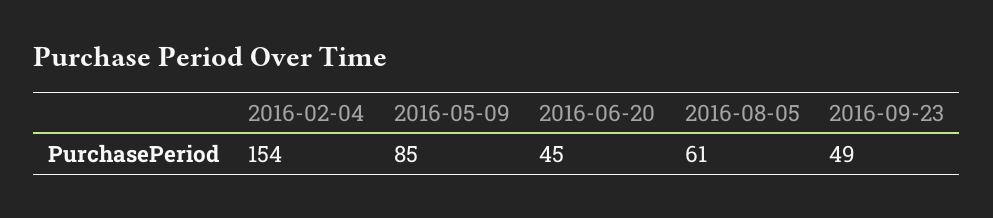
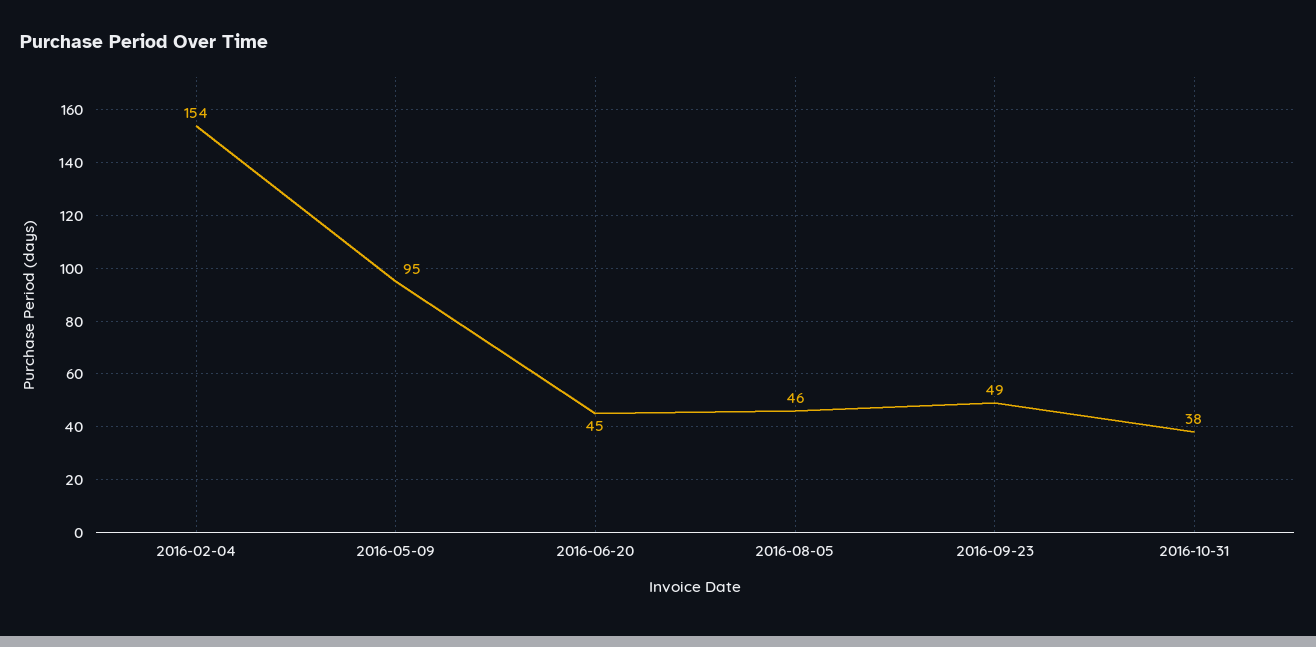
2016-05-09: 85 -> 95
2016-08-05: 61 -> 46
2016-10-31: none -> 38

